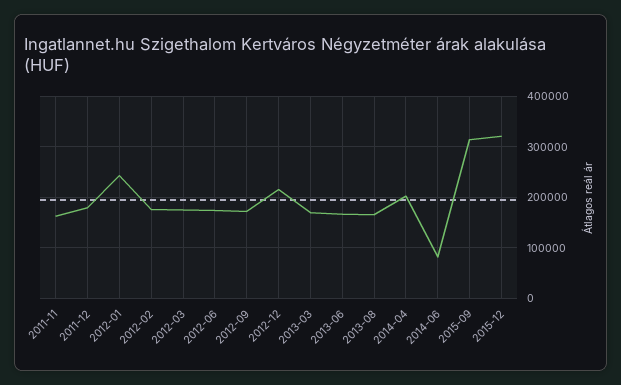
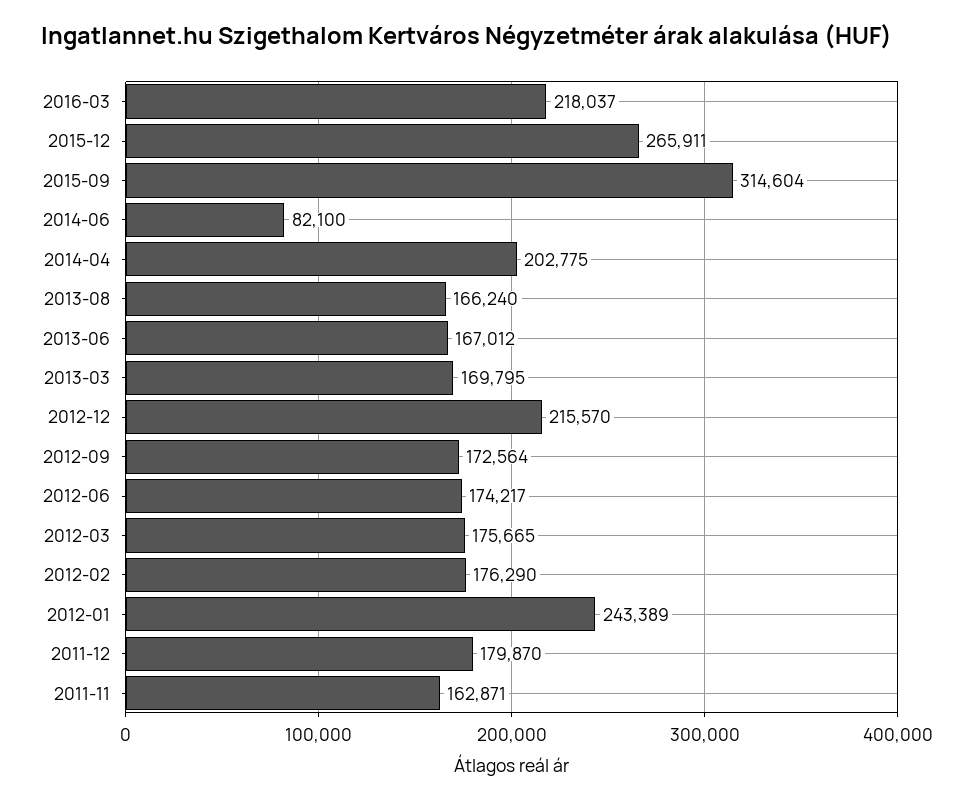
2015-12: 320000 -> 265911
2016-03: none -> 218037

